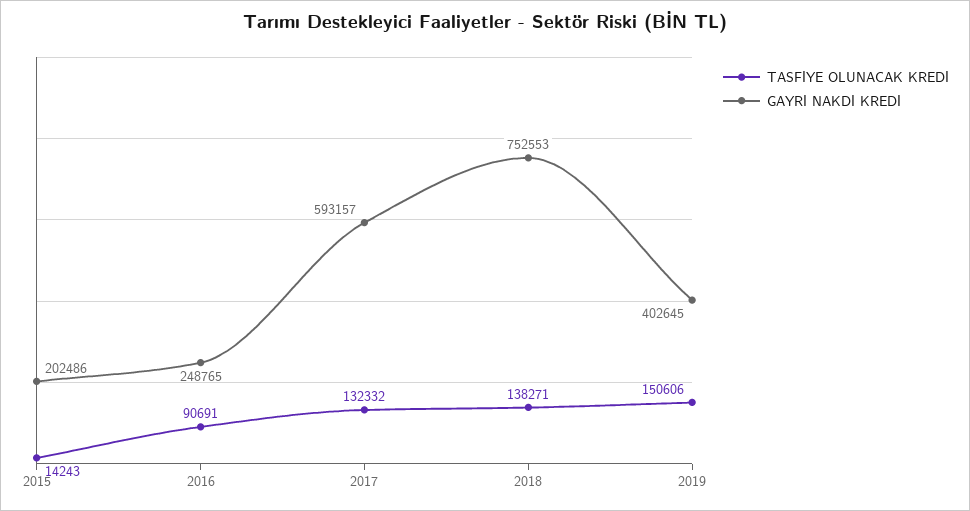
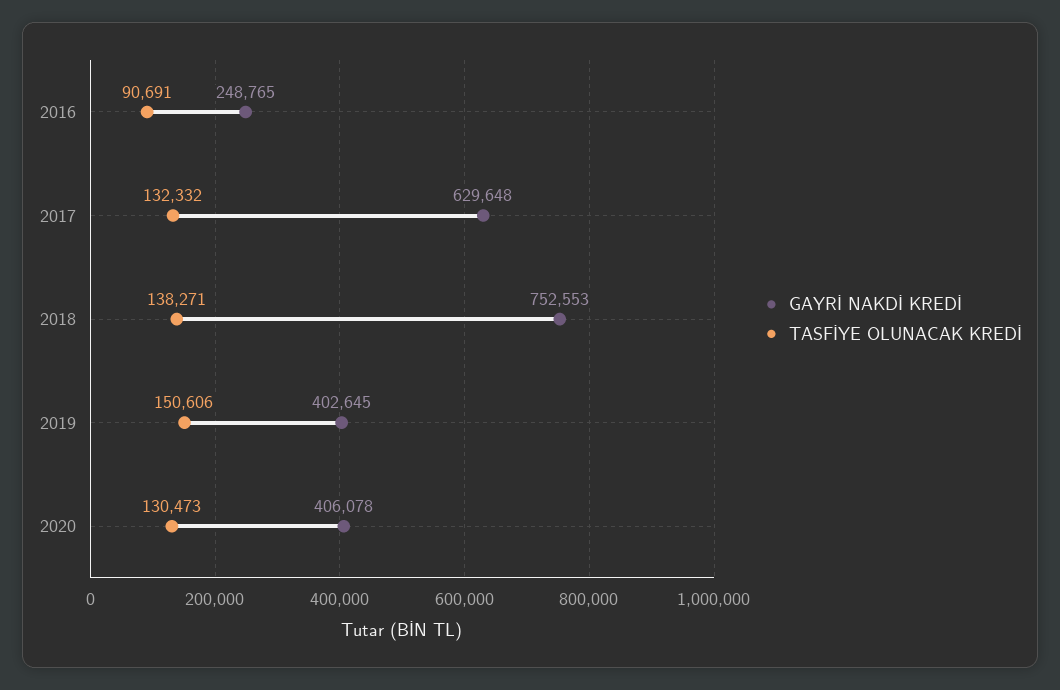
TASFİYE OLUNACAK KREDİ, 2015: 14243 -> none
GAYRİ NAKDİ KREDİ, 2015: 202486 -> none
GAYRİ NAKDİ KREDİ, 2017: 593157 -> 629648
GAYRİ NAKDİ KREDİ, 2020: none -> 406078
TASFİYE OLUNACAK KREDİ, 2020: none -> 130473

